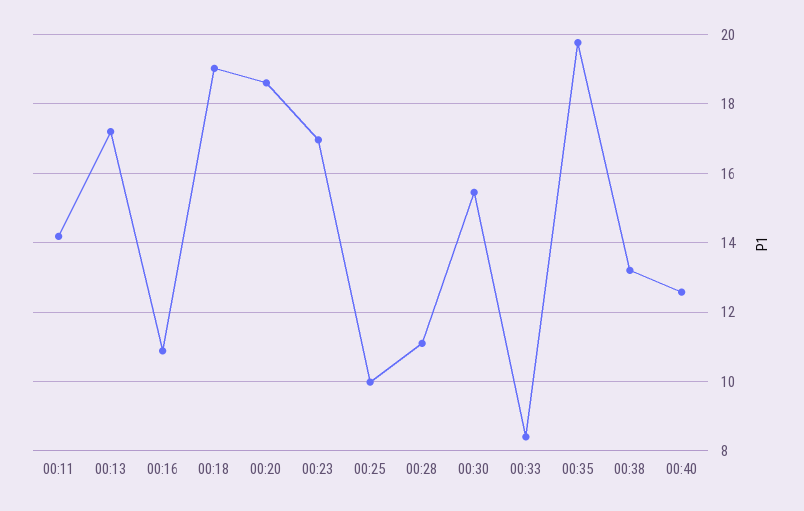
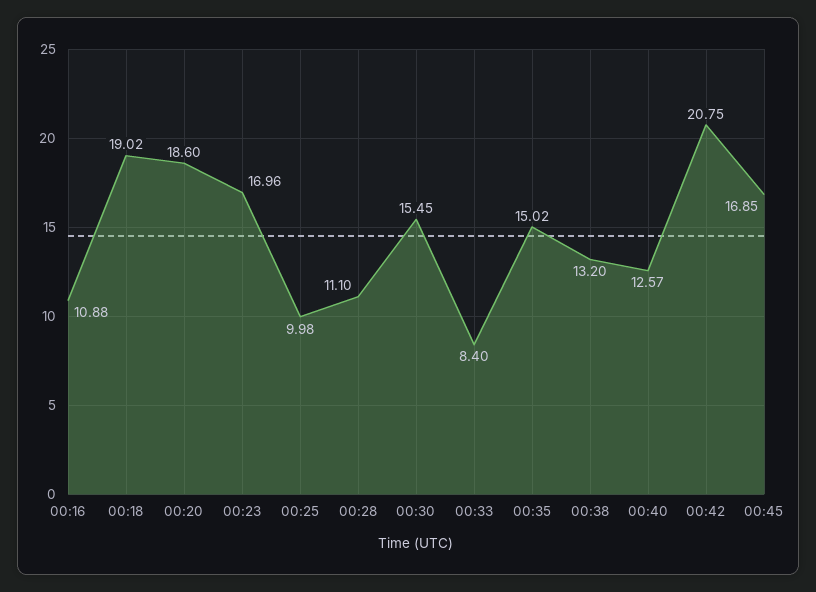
00:11: 14.2 -> none
00:13: 17.2 -> none
00:35: 19.8 -> 15.02
00:42: none -> 20.75
00:45: none -> 16.85

